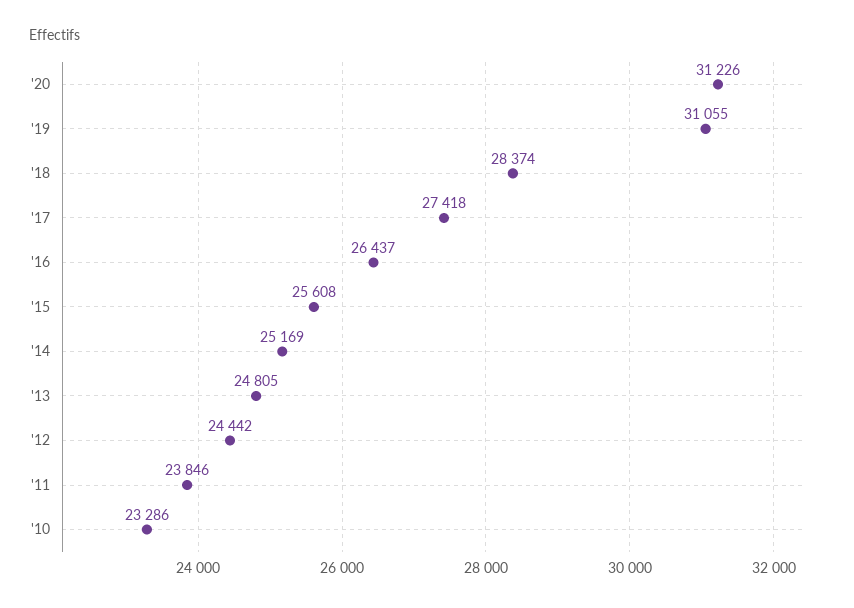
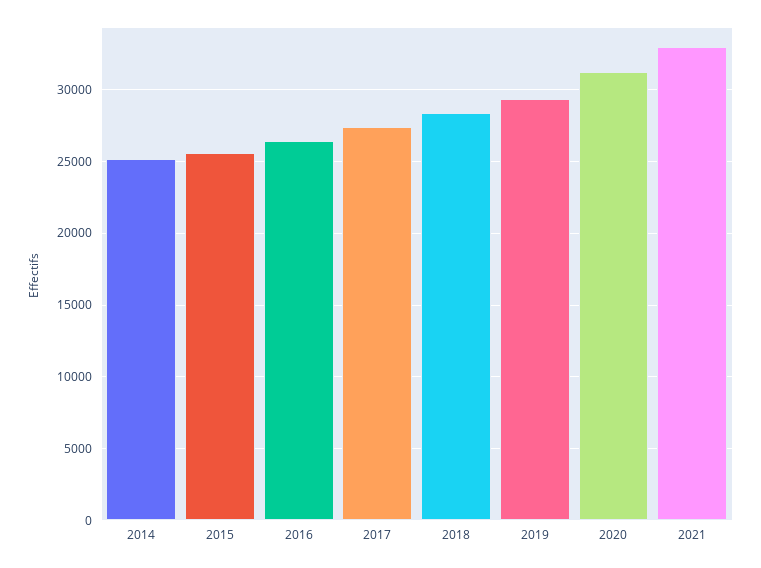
'19: 31055 -> 29500
'13: 24805 -> none
'12: 24442 -> none
'11: 23846 -> none
'10: 23286 -> none
2021: none -> 33000

